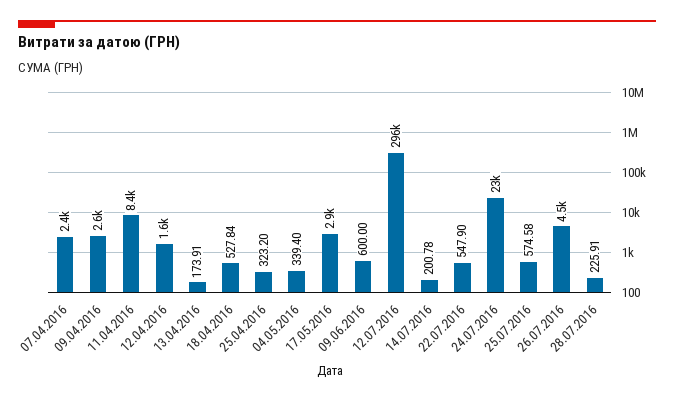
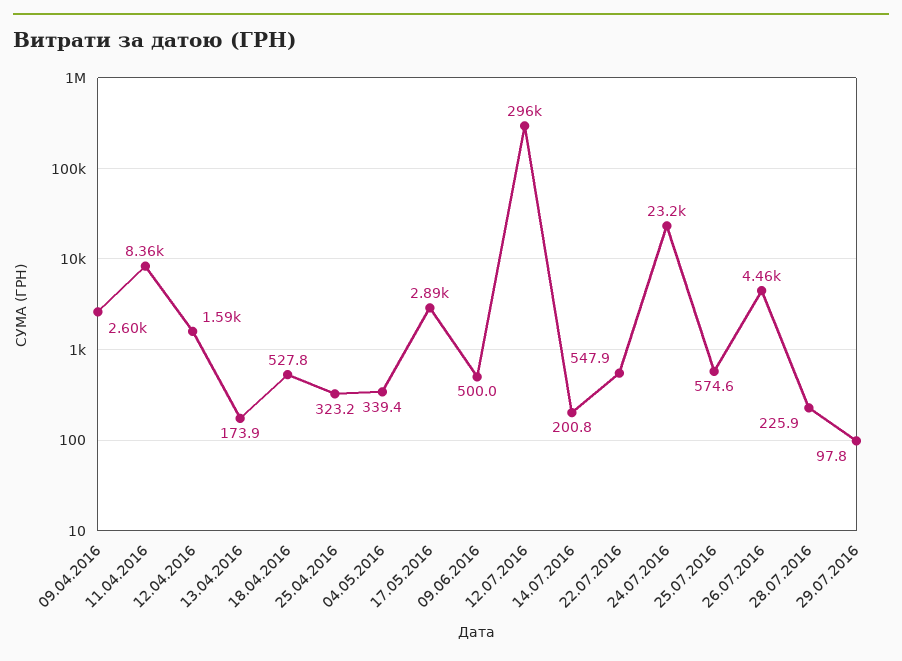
07.04.2016: 2400 -> none
09.06.2016: 600 -> 500
29.07.2016: none -> 97.8

